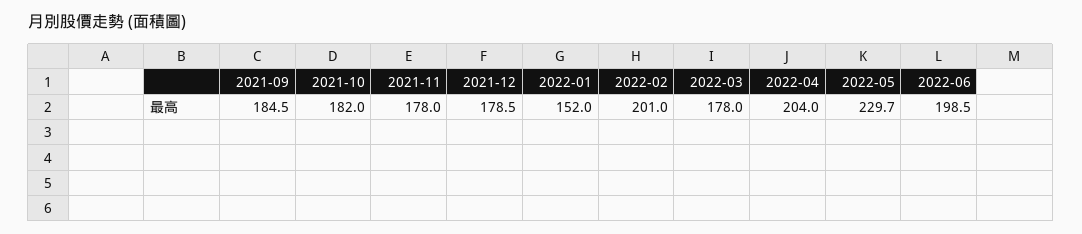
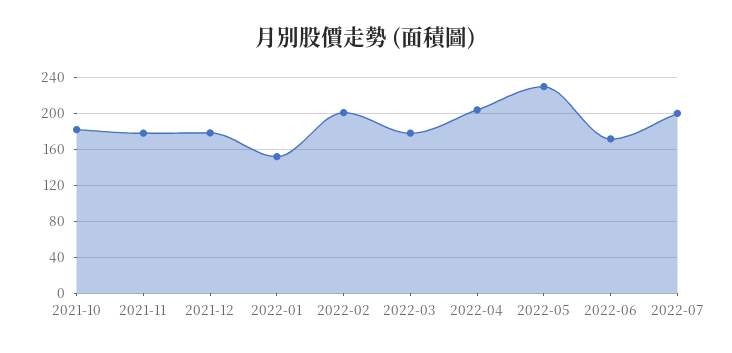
2021-09: 184.5 -> none
2022-06: 198.5 -> 170
2022-07: none -> 200

